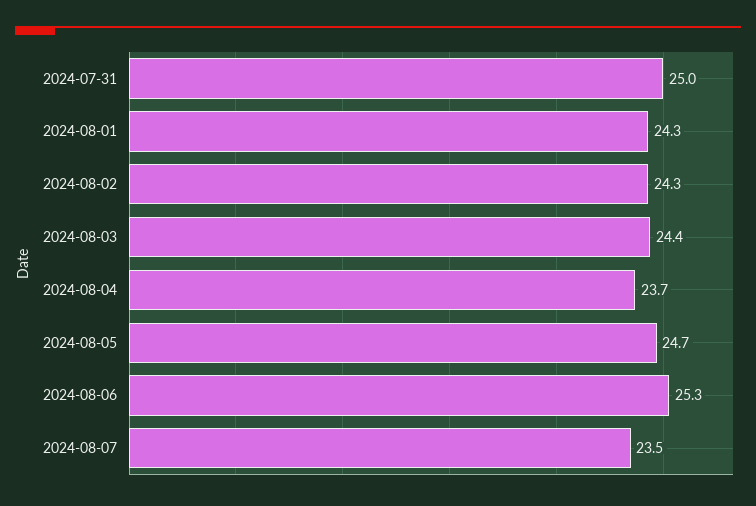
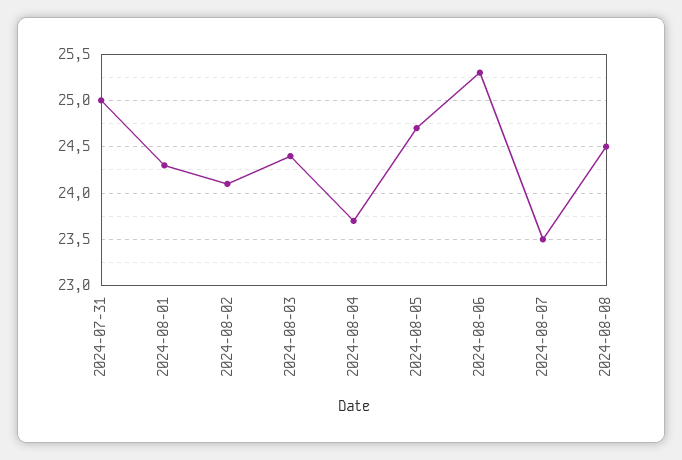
2024-08-02: 24.3 -> 24.1
2024-08-08: none -> 24.5

